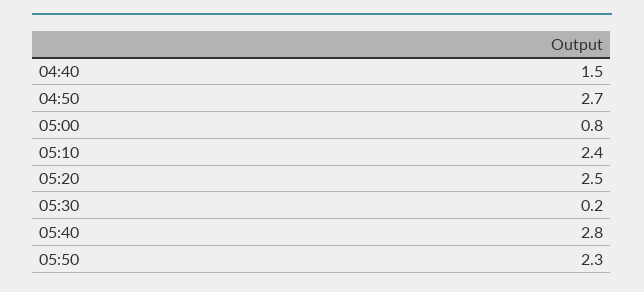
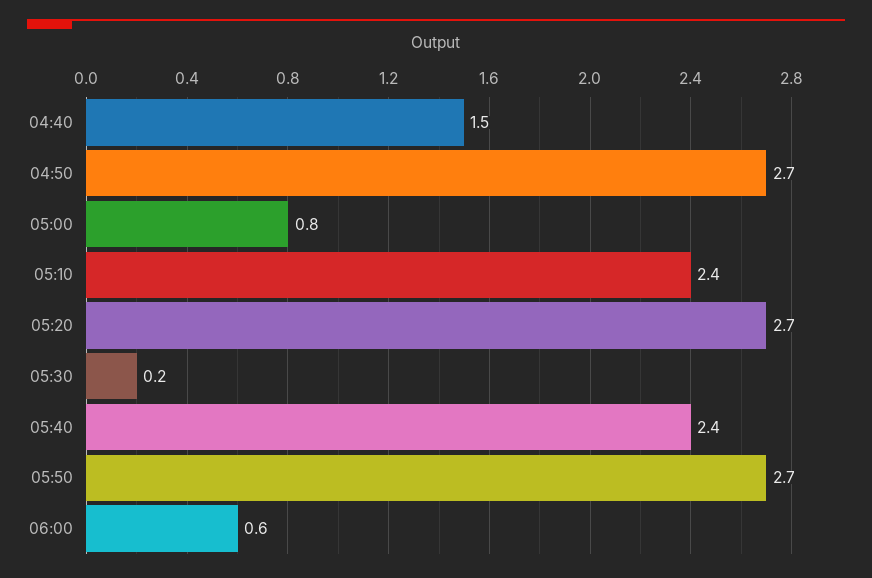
05:20: 2.5 -> 2.7
05:40: 2.8 -> 2.4
05:50: 2.3 -> 2.7
06:00: none -> 0.6

